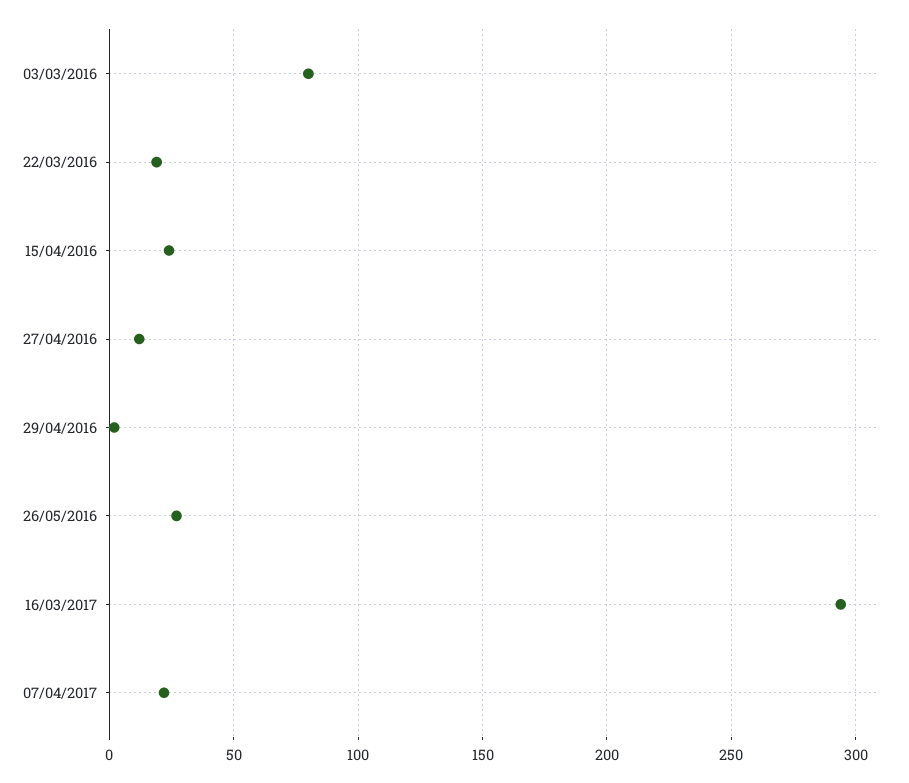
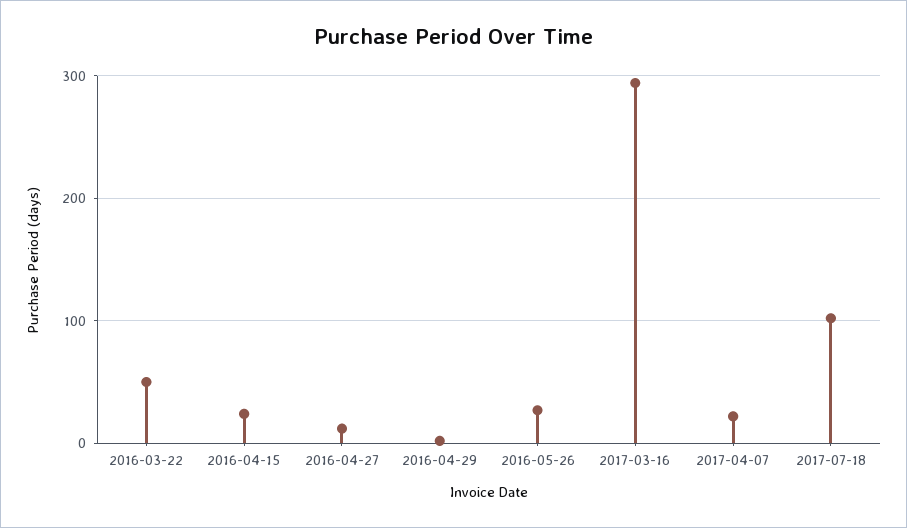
03/03/2016: 80 -> none
22/03/2016: 20 -> 50
2017-07-18: none -> 100

